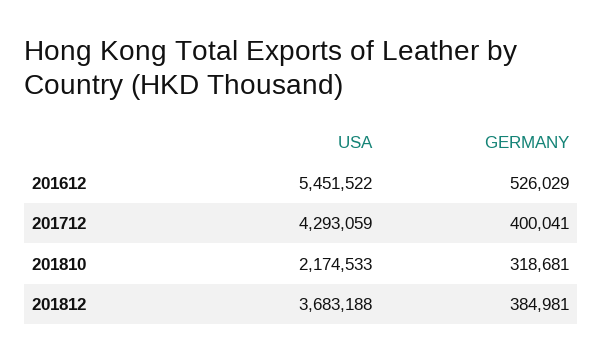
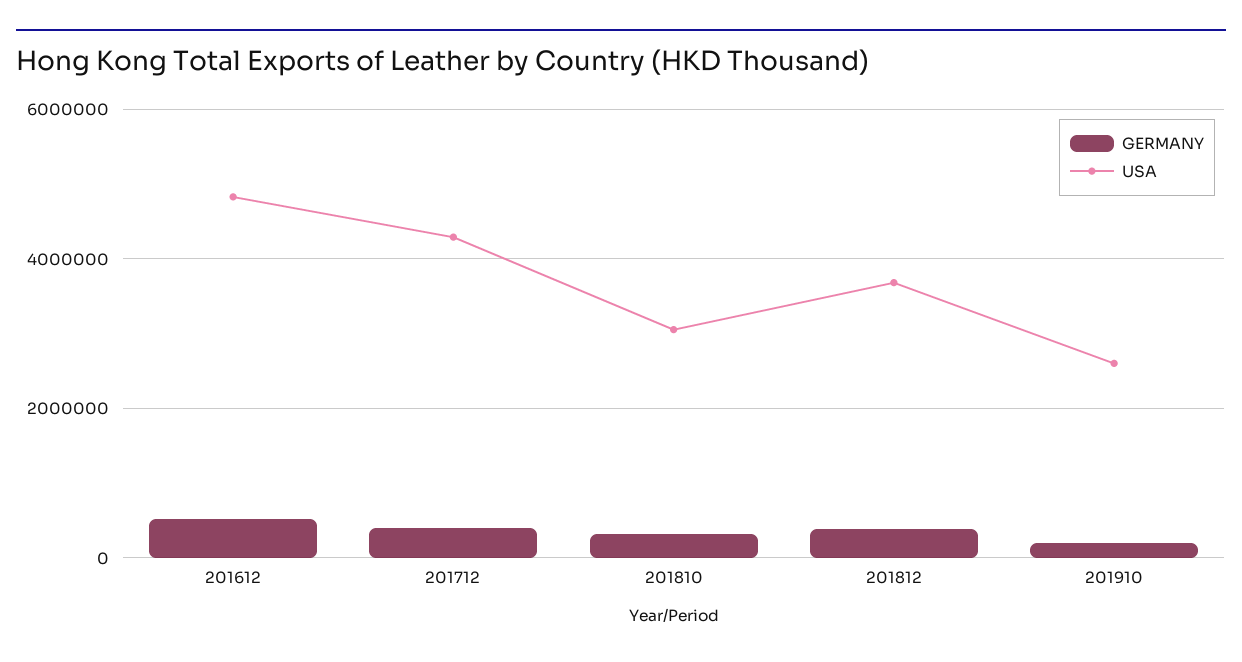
USA, 201612: 5451522 -> 4800000
USA, 201810: 2174533 -> 3000000
GERMANY, 201910: none -> 200000
USA, 201910: none -> 2600000

